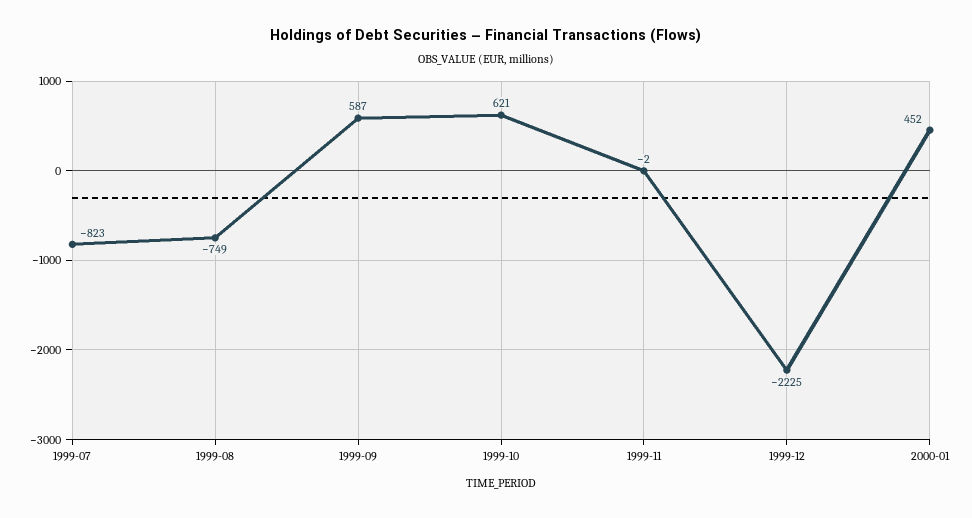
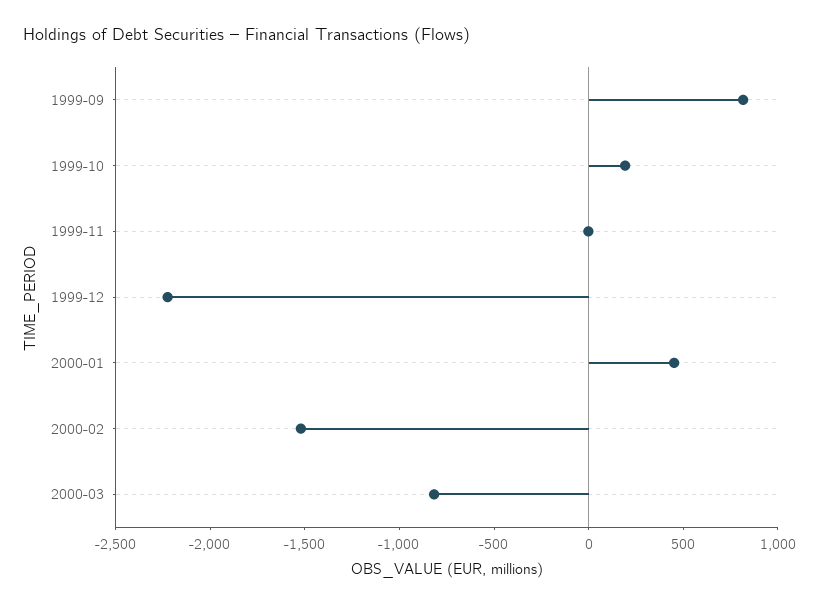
1999-07: -823 -> none
1999-08: -749 -> none
1999-09: 587 -> 800
1999-10: 621 -> 200
2000-02: none -> -1500
2000-03: none -> -800

